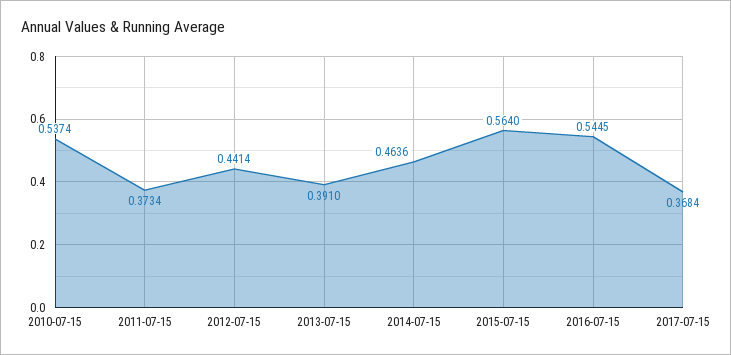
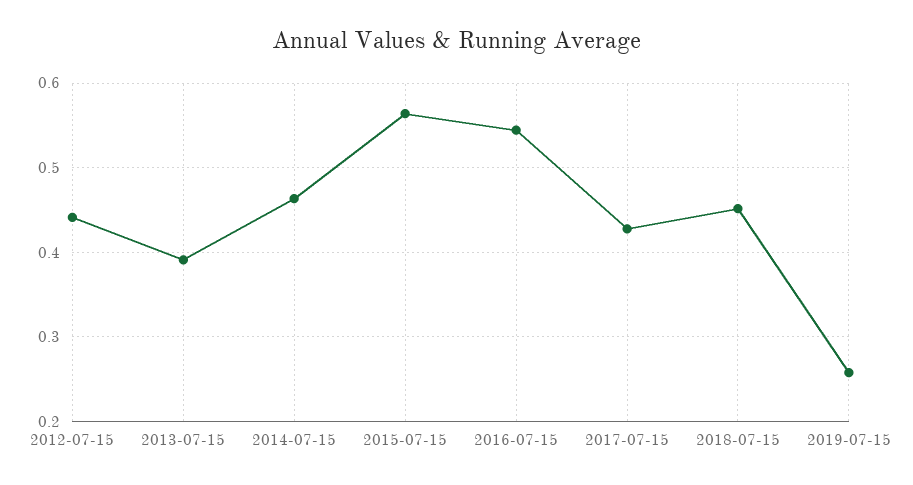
2010-07-15: 0.5374 -> none
2011-07-15: 0.3734 -> none
2017-07-15: 0.3684 -> 0.43
2018-07-15: none -> 0.45
2019-07-15: none -> 0.26

